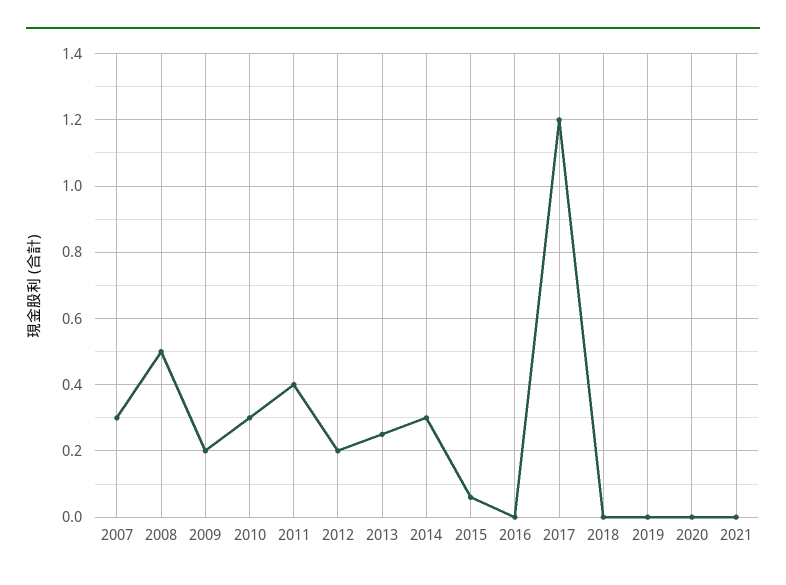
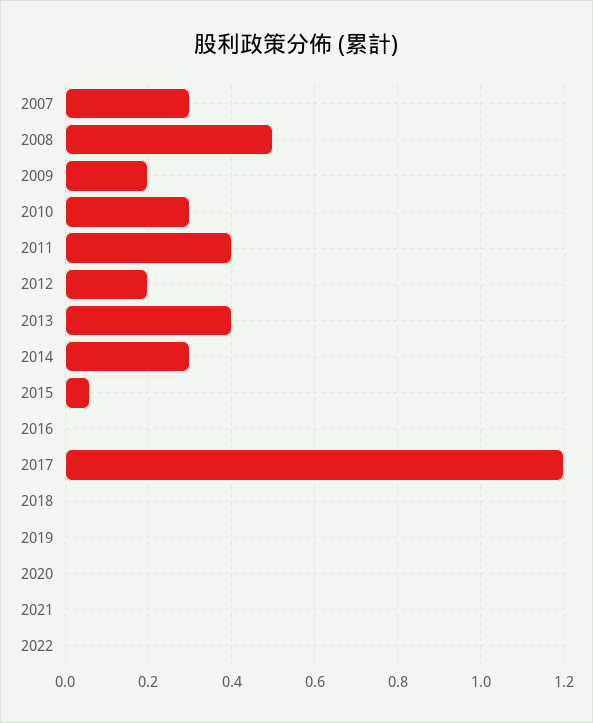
2013: 0.25 -> 0.4
2022: none -> 0

